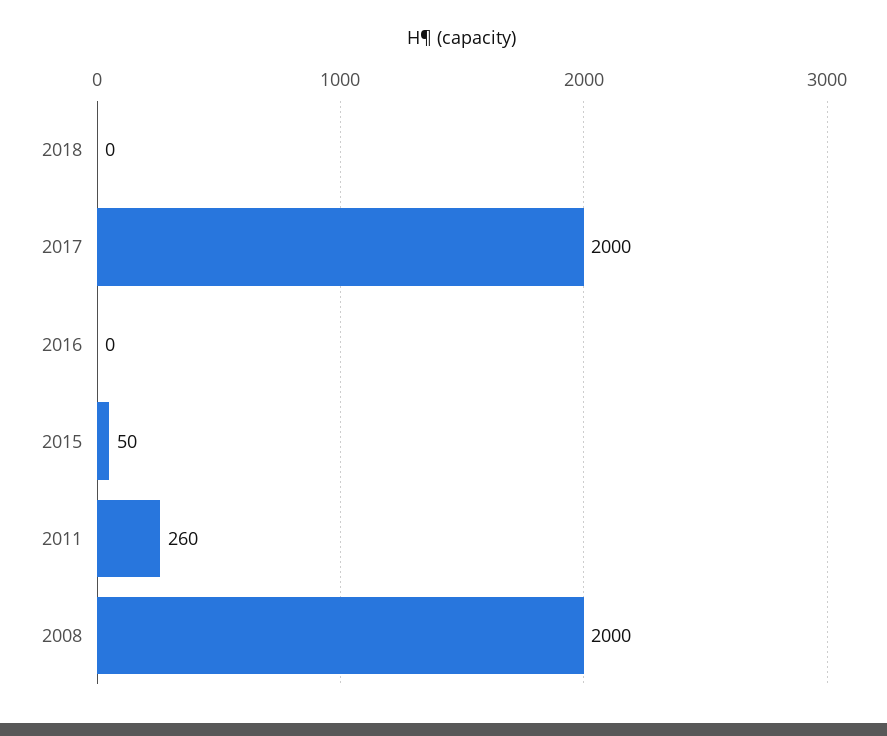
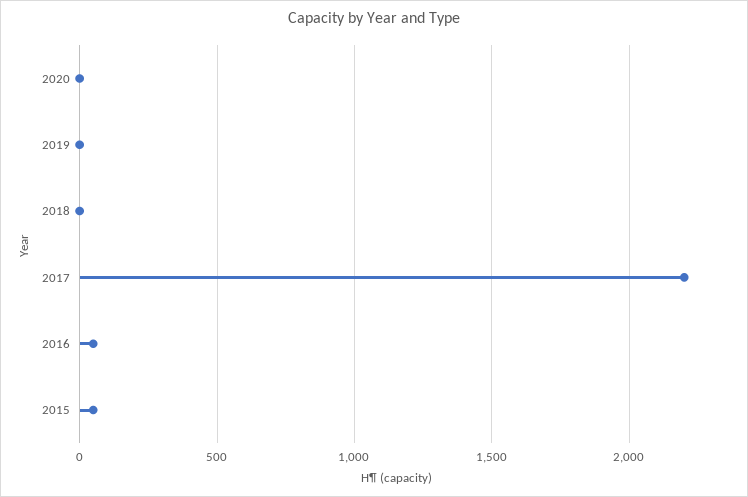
2017: 2000 -> 2200
2016: 0 -> 50
2011: 260 -> none
2008: 2000 -> none
2020: none -> 0
2019: none -> 0

